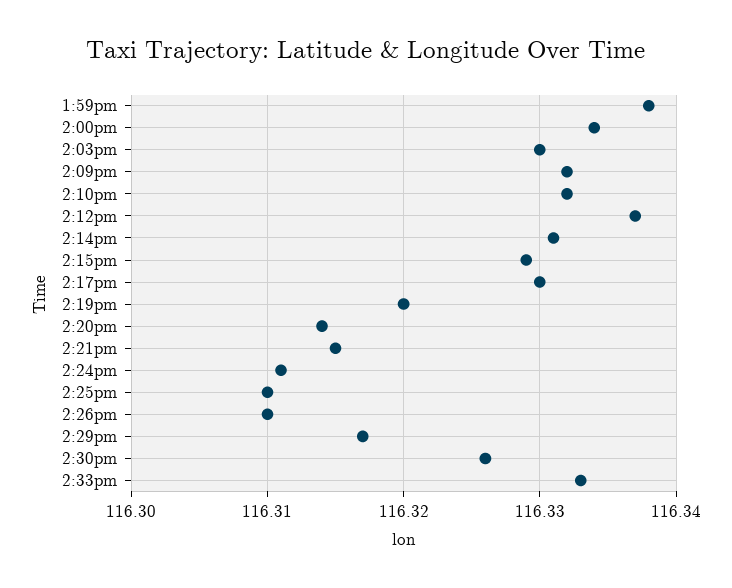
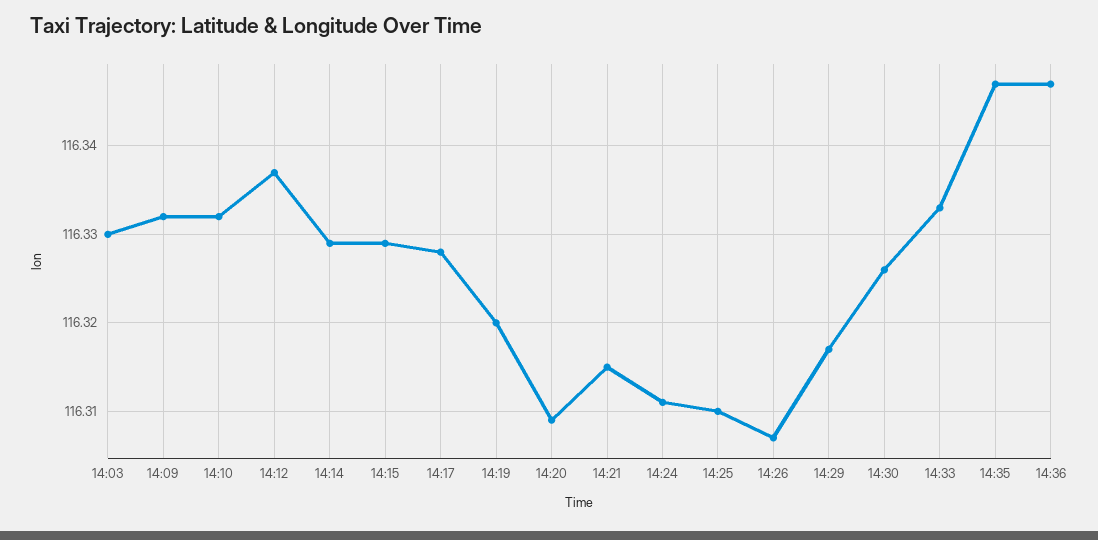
1:59pm: 116.338 -> none
2:00pm: 116.334 -> none
2:14pm: 116.331 -> 116.329
2:17pm: 116.33 -> 116.328
2:20pm: 116.314 -> 116.309
2:26pm: 116.31 -> 116.307
14:35: none -> 116.347
14:36: none -> 116.347

